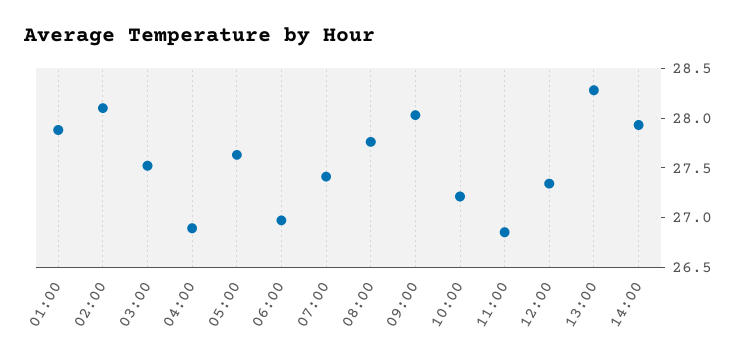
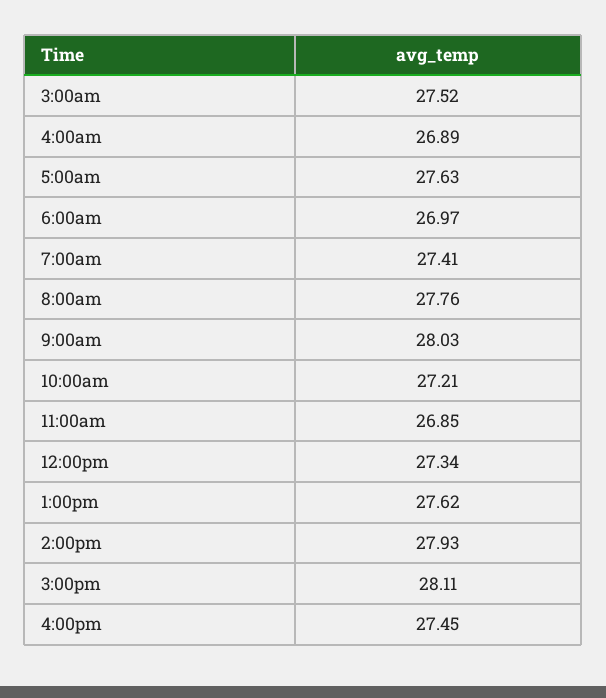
01:00: 27.9 -> none
02:00: 28.1 -> none
13:00: 28.3 -> 27.62
3:00pm: none -> 28.11
4:00pm: none -> 27.45

